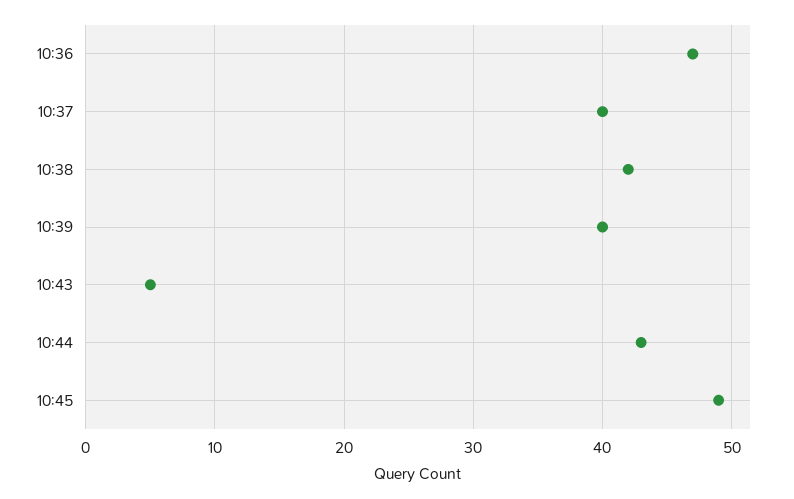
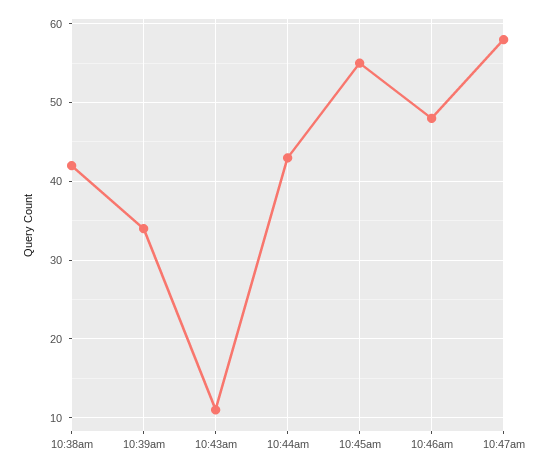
10:36: 47 -> none
10:37: 40 -> none
10:39: 40 -> 34
10:43: 5 -> 11
10:45: 49 -> 55
10:46am: none -> 48
10:47am: none -> 58

